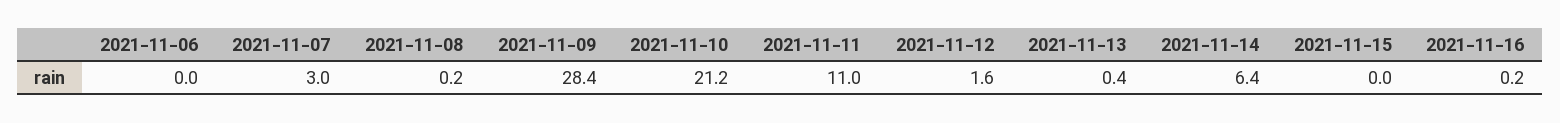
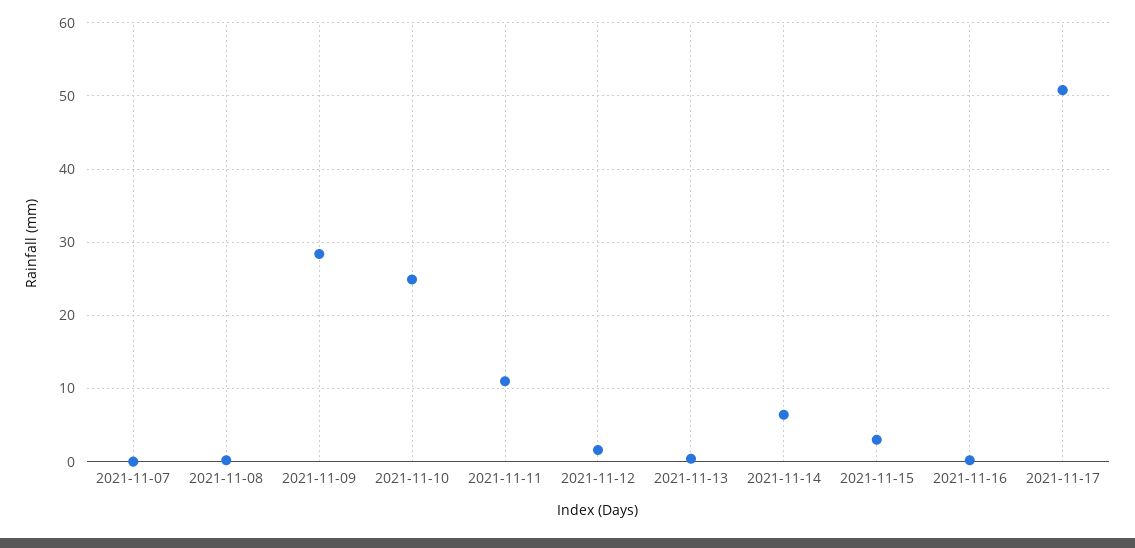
2021-11-06: 0 -> none
2021-11-07: 3 -> 0
2021-11-10: 21.2 -> 25
2021-11-15: 0 -> 3
2021-11-17: none -> 51

